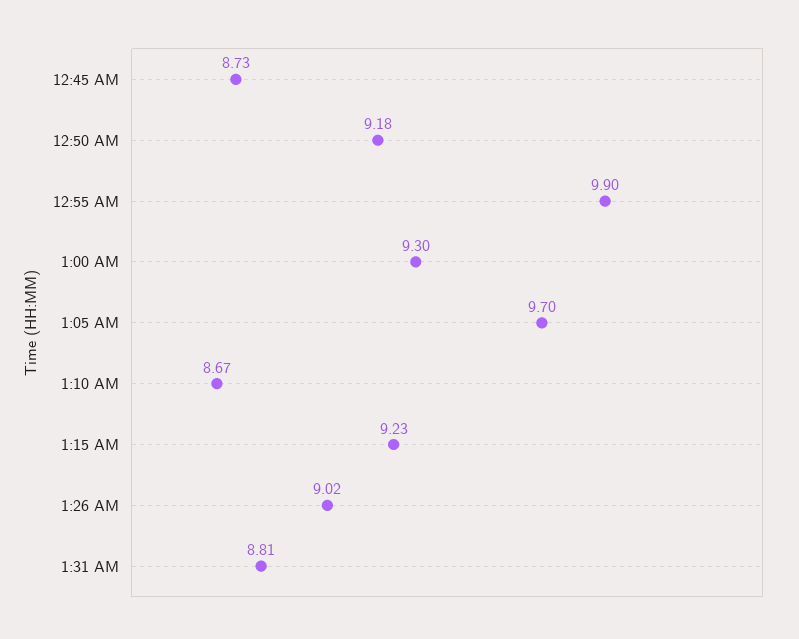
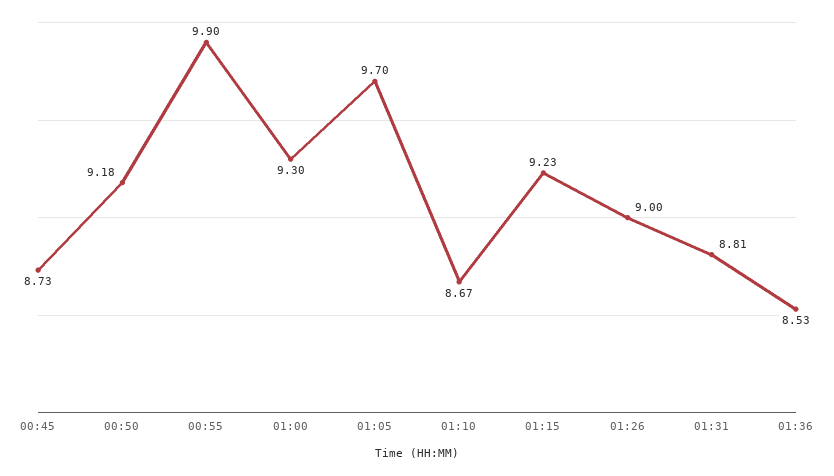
1:26 AM: 9.02 -> 9
01:36: none -> 8.53

